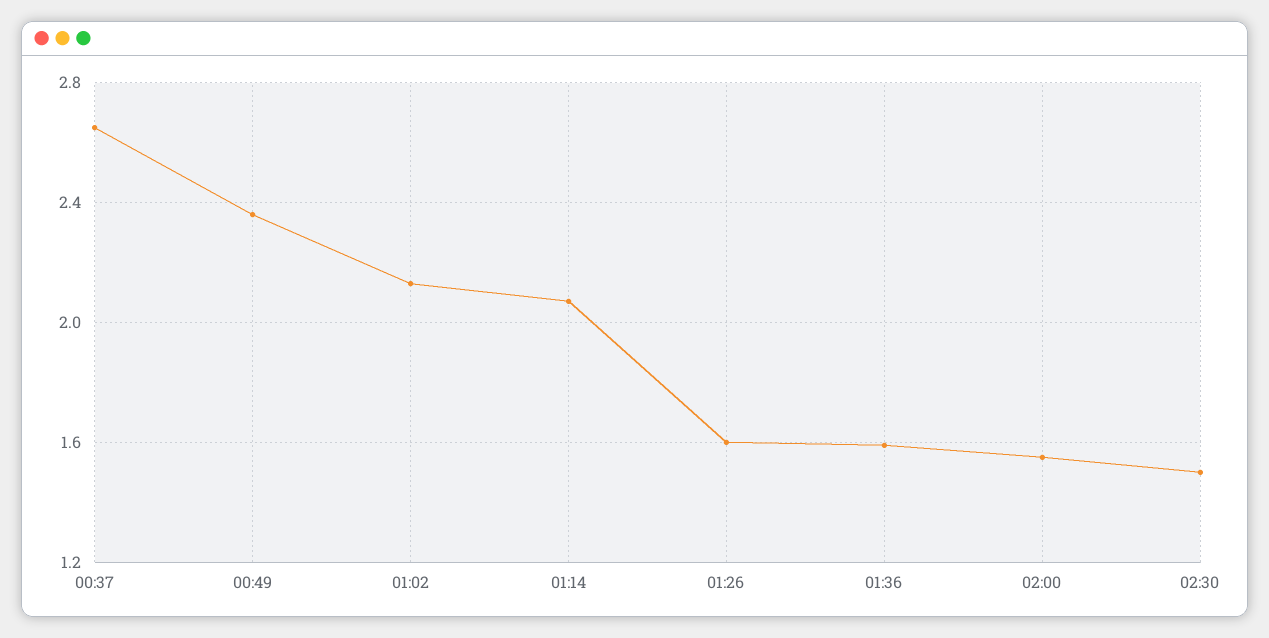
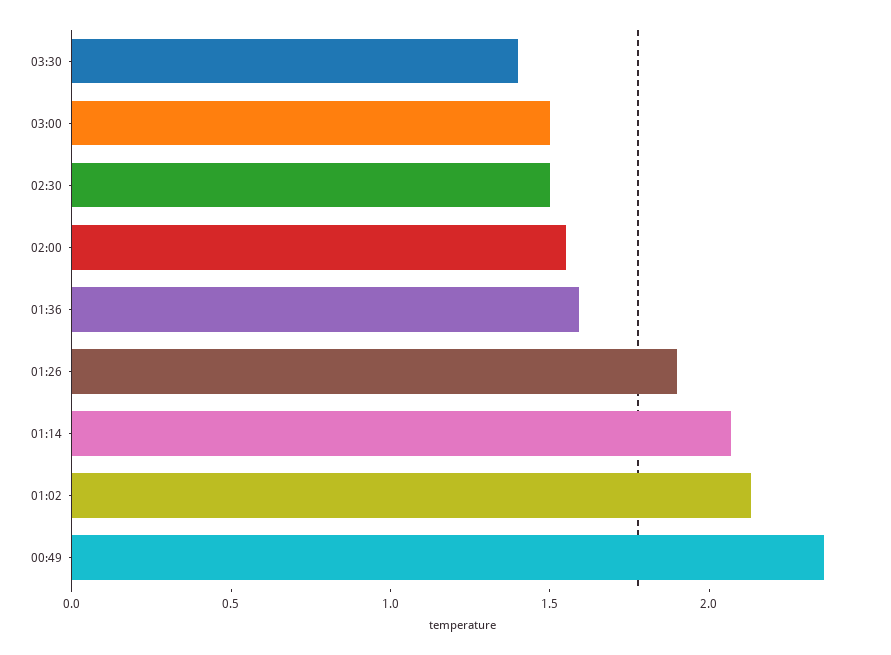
00:37: 2.65 -> none
01:26: 1.6 -> 1.9
03:30: none -> 1.4
03:00: none -> 1.5

